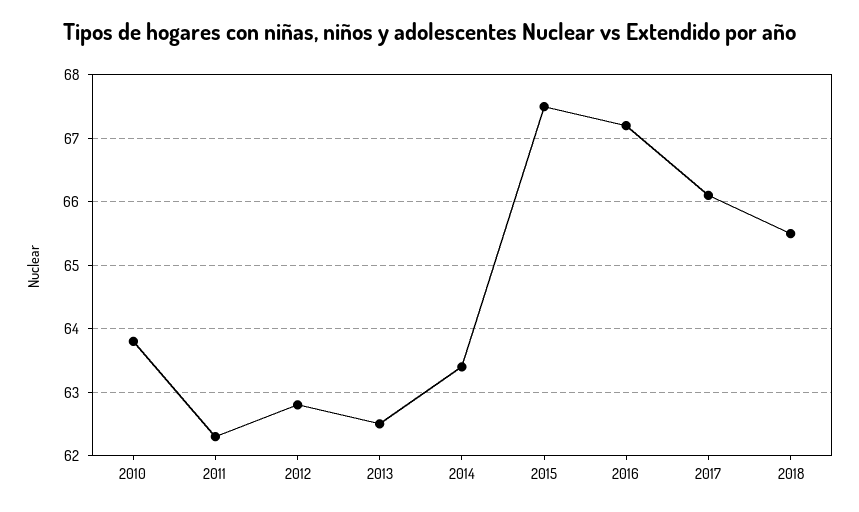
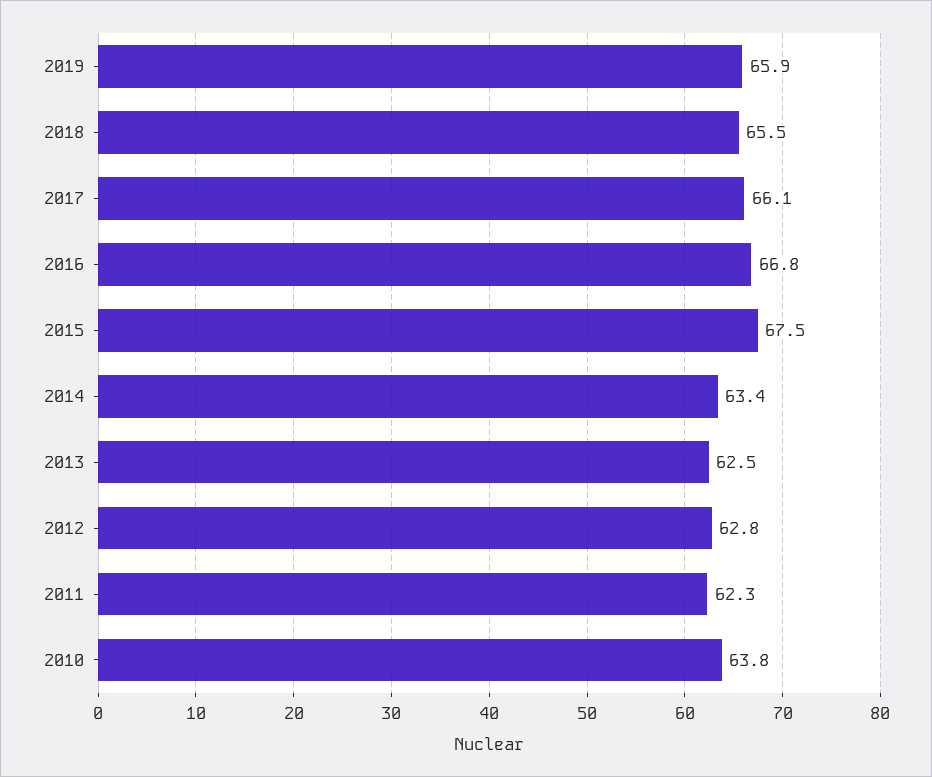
2016: 67.2 -> 66.8
2019: none -> 65.9

